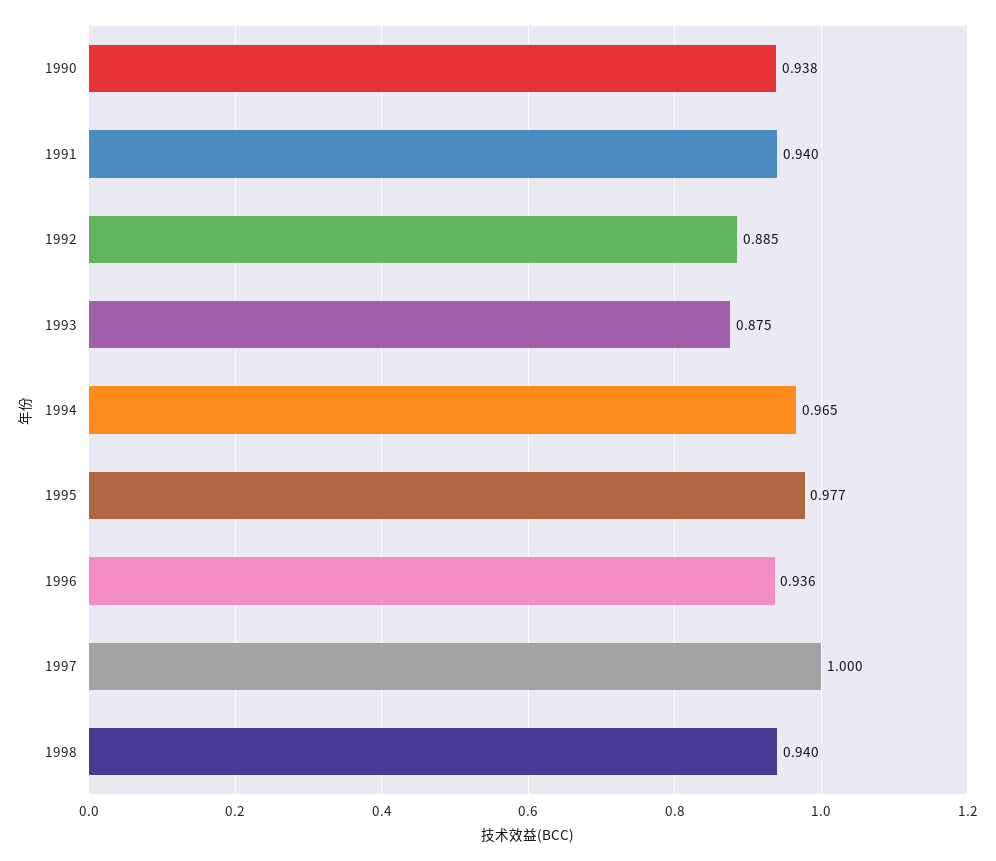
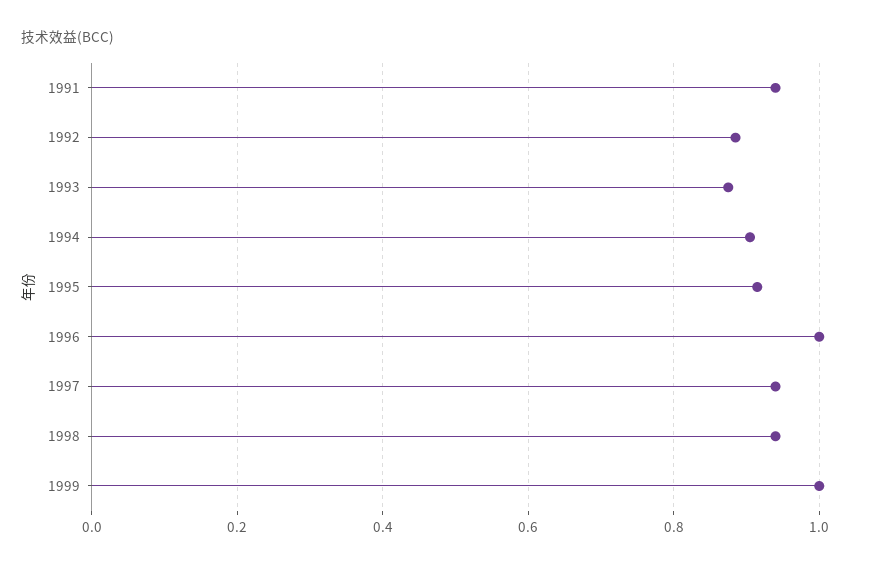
1990: 0.938 -> none
1994: 0.965 -> 0.9
1995: 0.977 -> 0.92
1996: 0.936 -> 1
1997: 1 -> 0.94
1999: none -> 1

